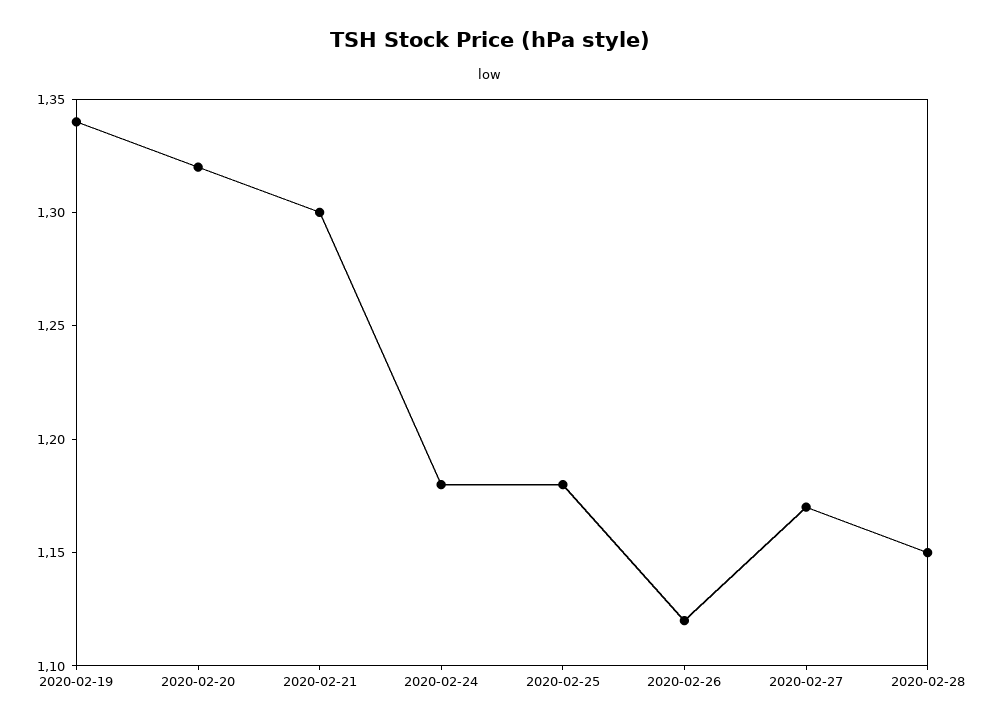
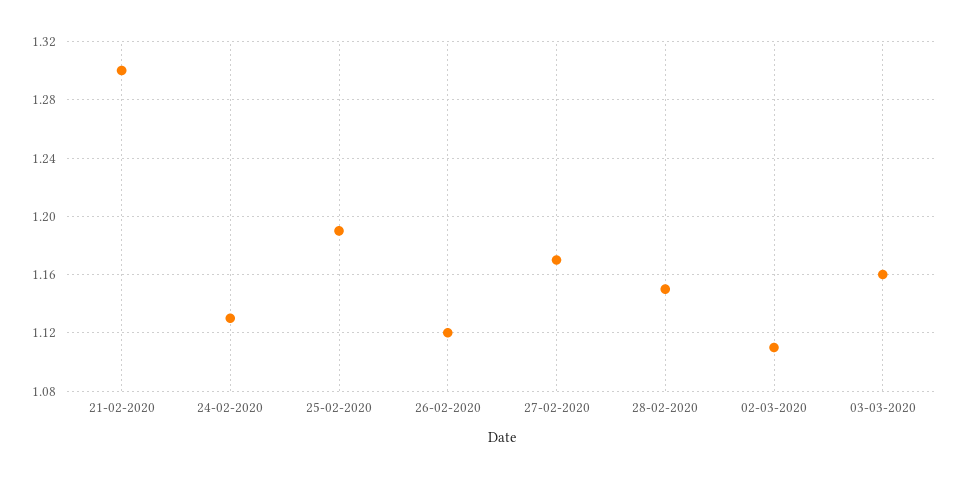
2020-02-19: 1.34 -> none
2020-02-20: 1.32 -> none
2020-02-24: 1.18 -> 1.13
2020-02-25: 1.18 -> 1.19
02-03-2020: none -> 1.11
03-03-2020: none -> 1.16

